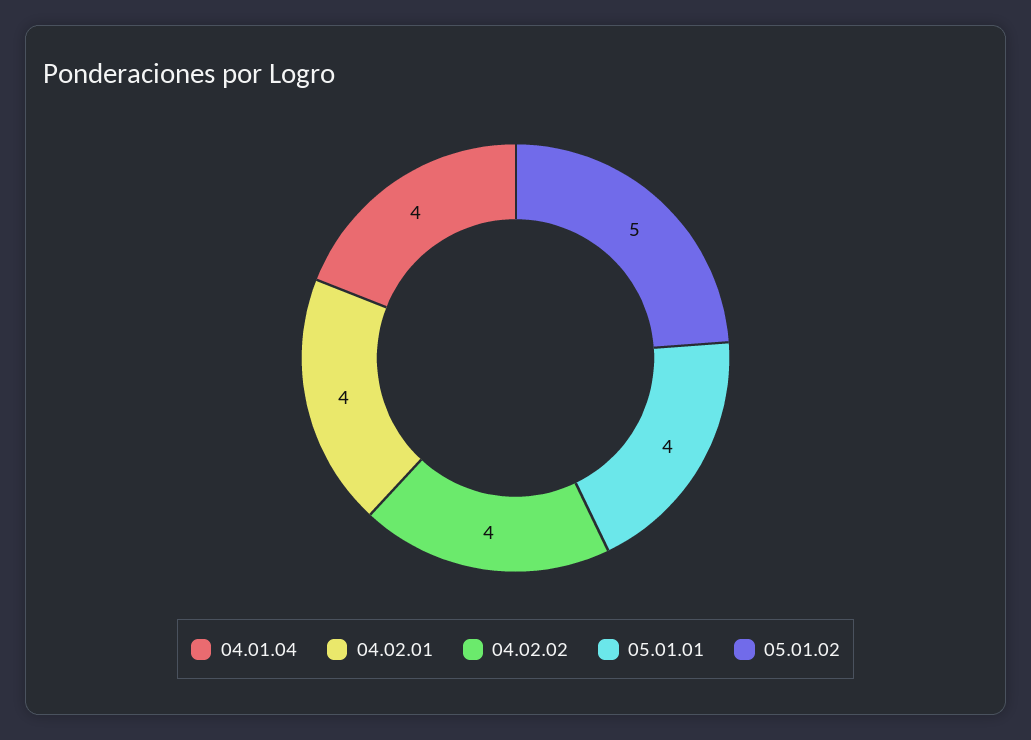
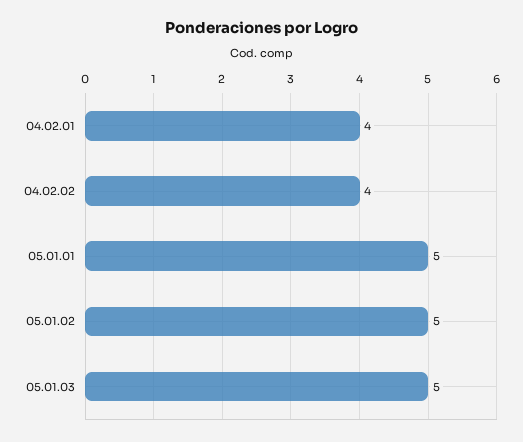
04.01.04: 4 -> none
05.01.01: 4 -> 5
05.01.03: none -> 5

